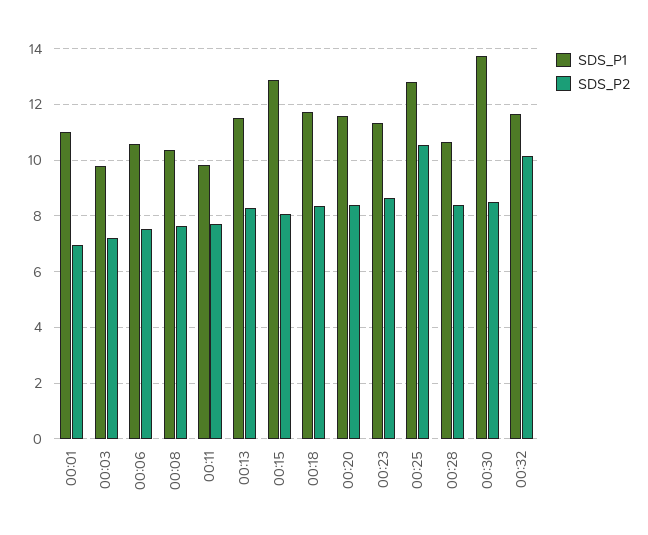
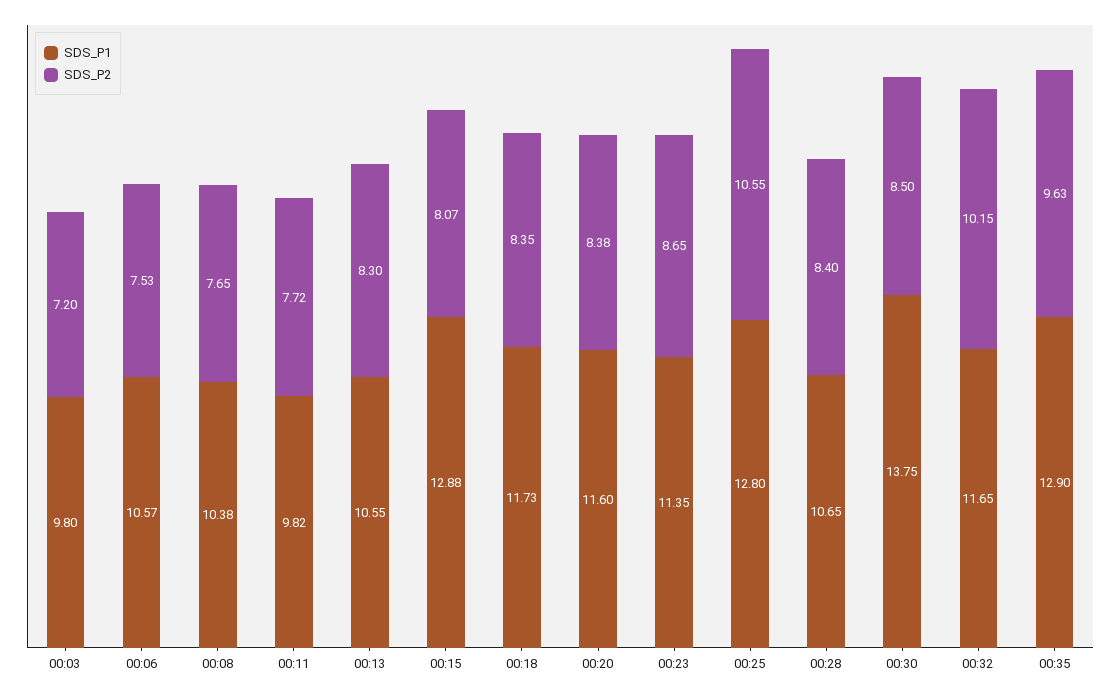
SDS_P1, 00:01: 11 -> none
SDS_P2, 00:01: 7 -> none
SDS_P1, 00:13: 11.5 -> 10.55
SDS_P1, 00:35: none -> 12.9
SDS_P2, 00:35: none -> 9.63

